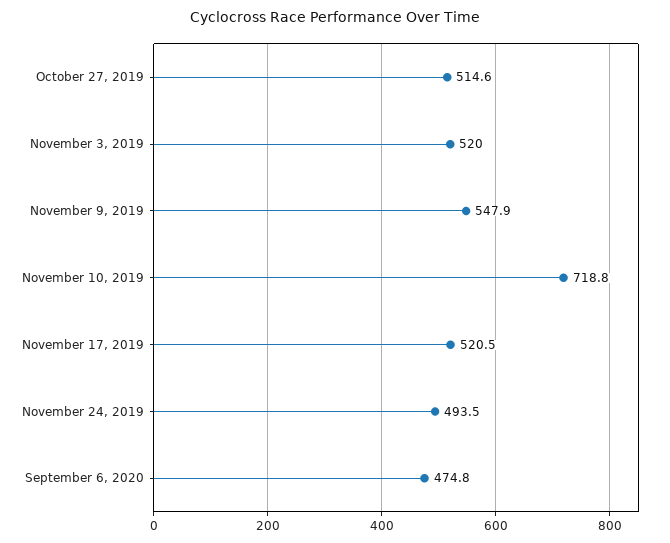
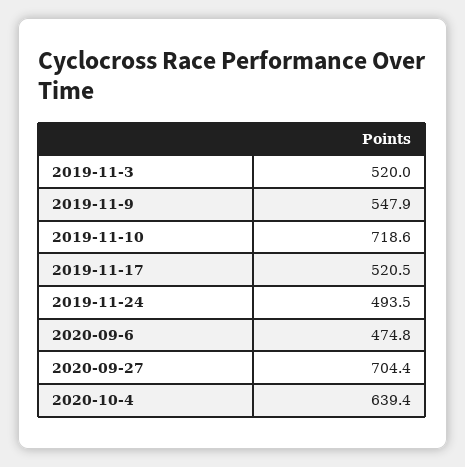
October 27, 2019: 514.6 -> none
November 10, 2019: 718.8 -> 718.6
2020-09-27: none -> 704.4
2020-10-4: none -> 639.4

